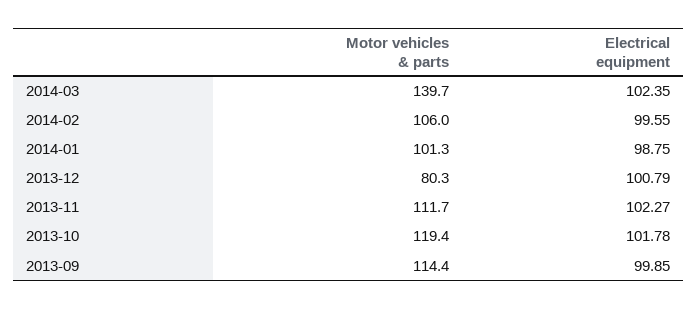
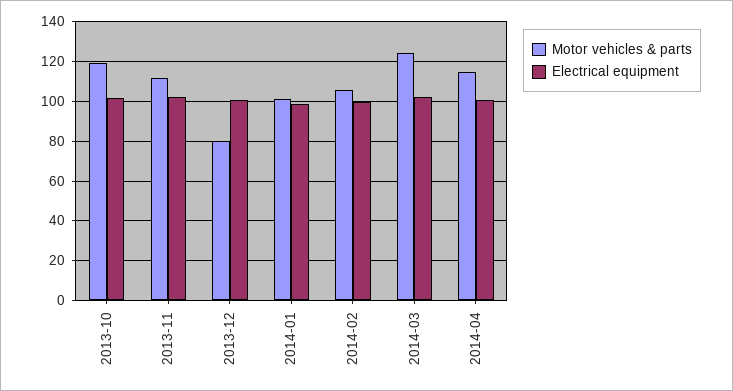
Motor vehicles & parts, 2014-03: 139.7 -> 125
Motor vehicles & parts, 2013-09: 114.4 -> none
Electrical equipment, 2013-09: 99.85 -> none
Motor vehicles & parts, 2014-04: none -> 115
Electrical equipment, 2014-04: none -> 100

